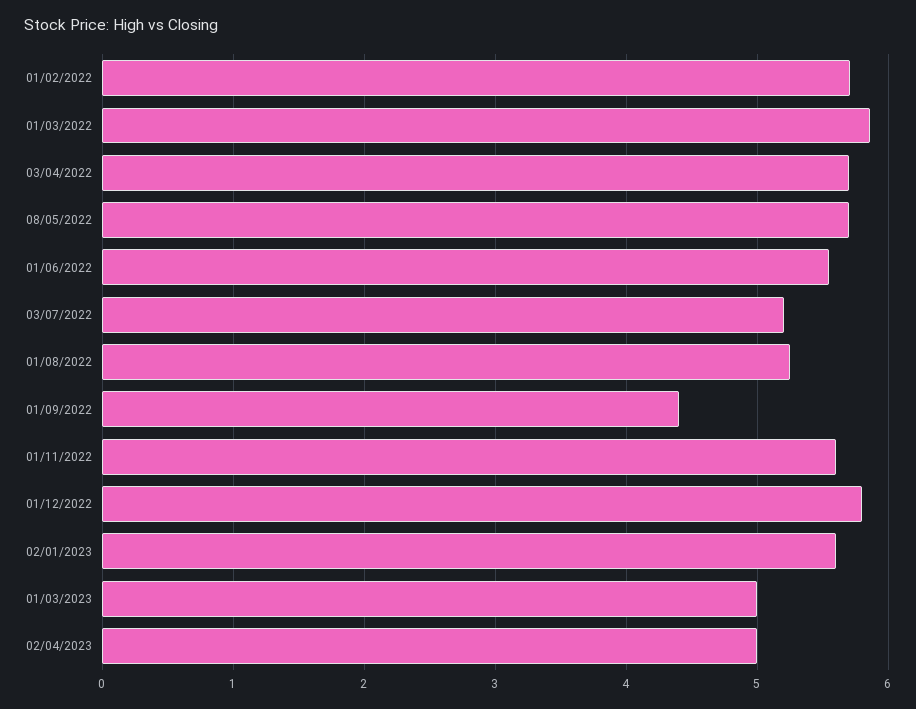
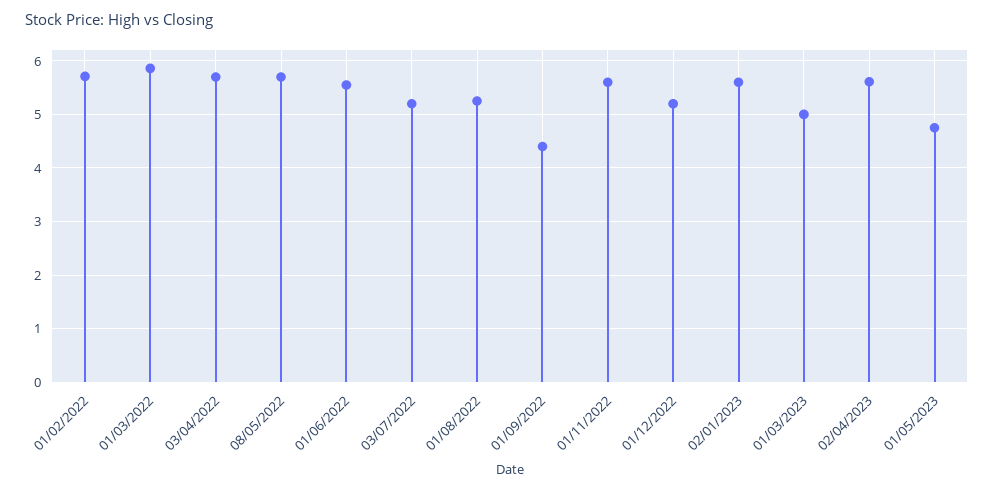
01/12/2022: 5.8 -> 5.2
02/04/2023: 5 -> 5.6
01/05/2023: none -> 4.8

